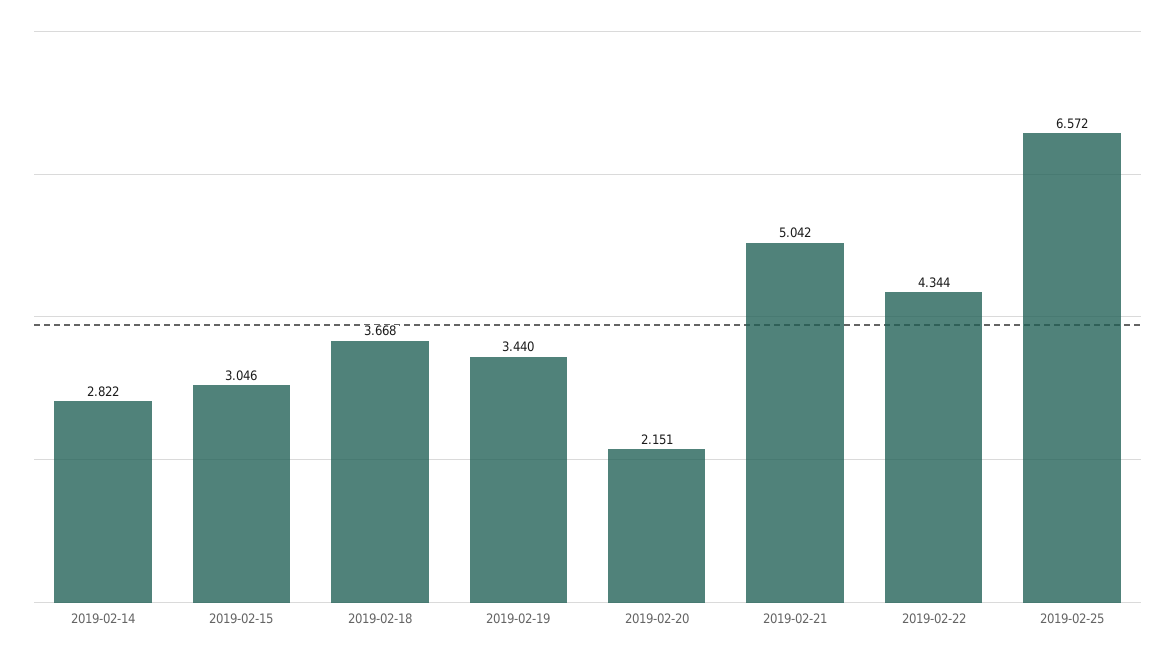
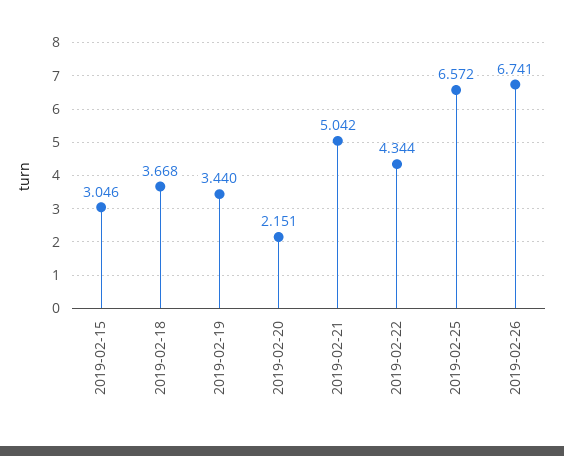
2019-02-14: 2.822 -> none
2019-02-26: none -> 6.741

